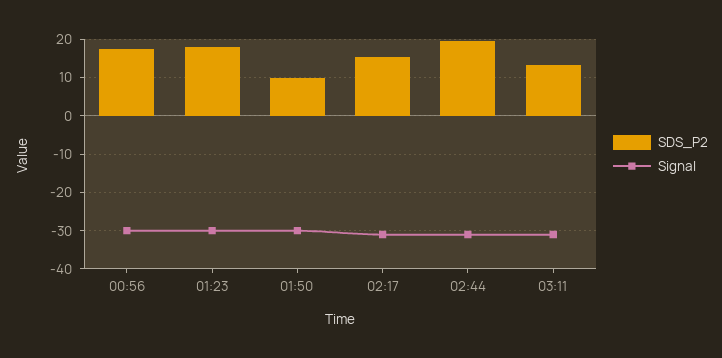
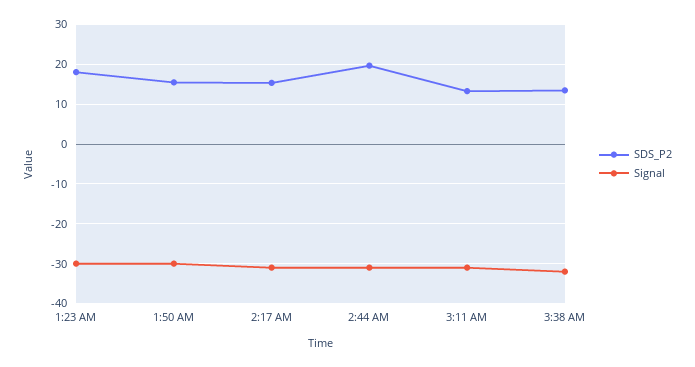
SDS_P2, 00:56: 18 -> none
Signal, 00:56: -30 -> none
SDS_P2, 01:50: 10 -> 16
SDS_P2, 3:38 AM: none -> 14
Signal, 3:38 AM: none -> -32

